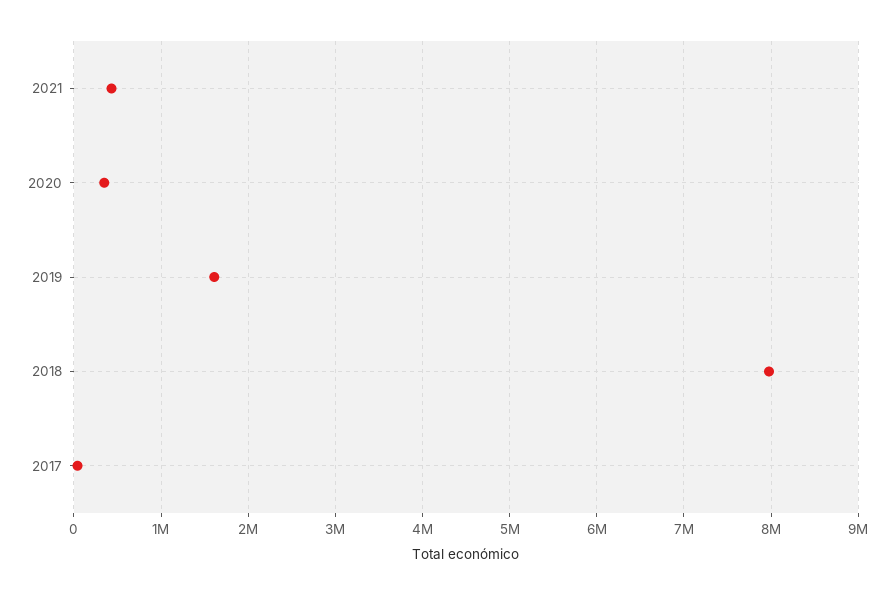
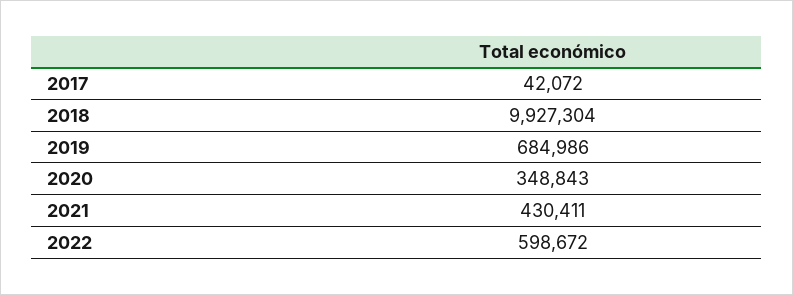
2019: 1600000 -> 684986
2018: 8000000 -> 9927304
2022: none -> 598672

